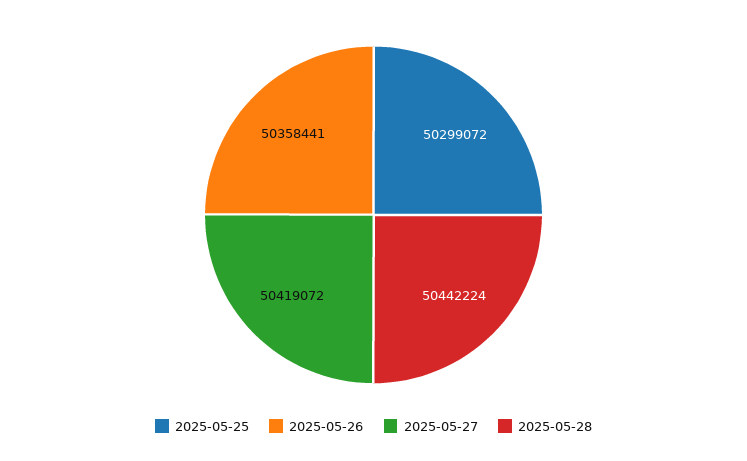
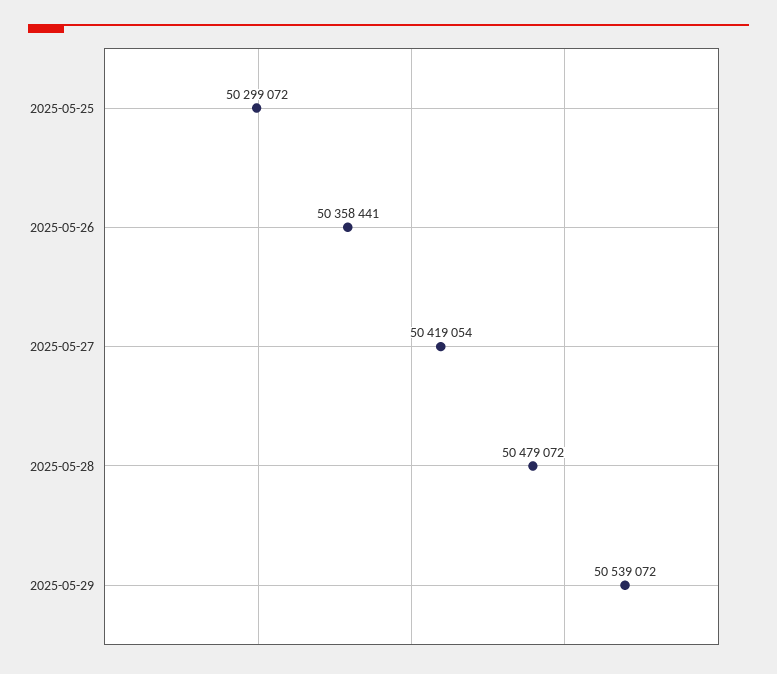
2025-05-27: 50419072 -> 50419054
2025-05-28: 50442224 -> 50479072
2025-05-29: none -> 50539072

